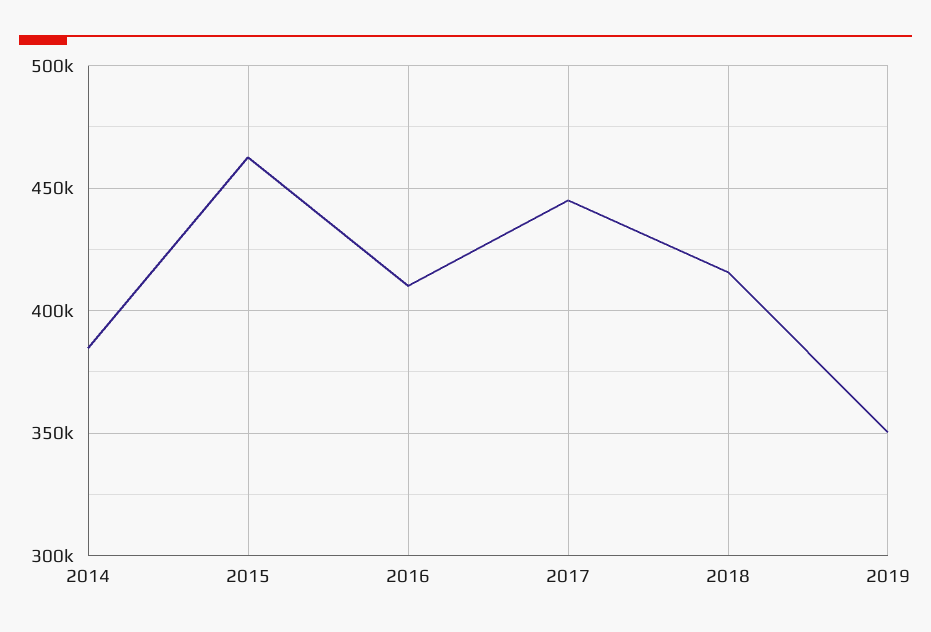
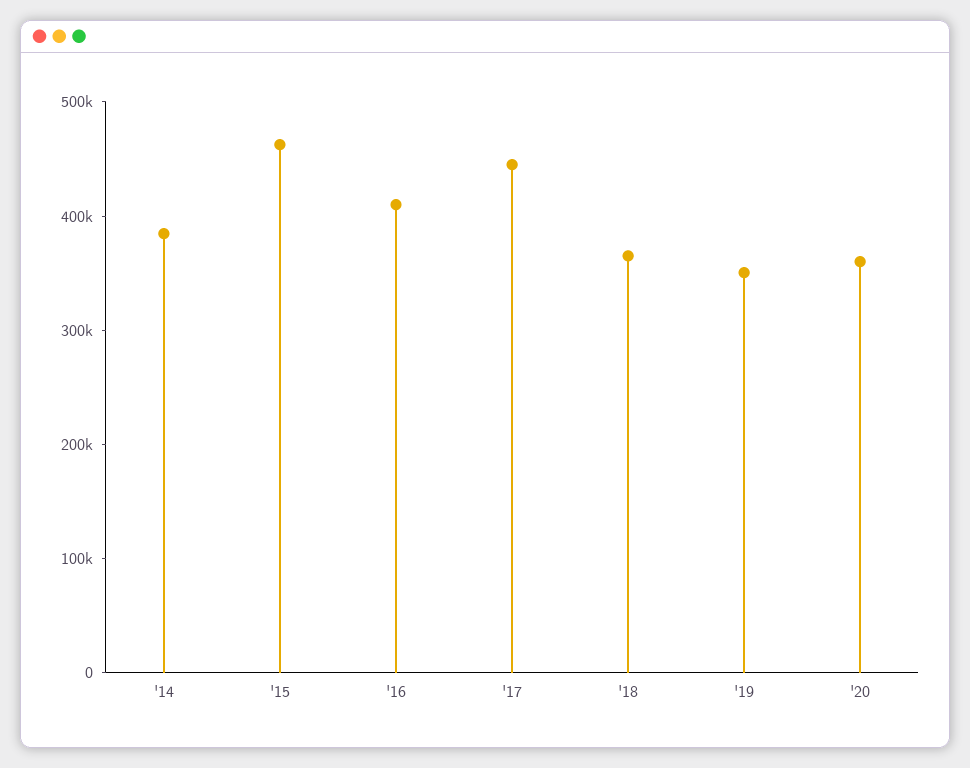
2018: 415000 -> 360000
'20: none -> 360000

